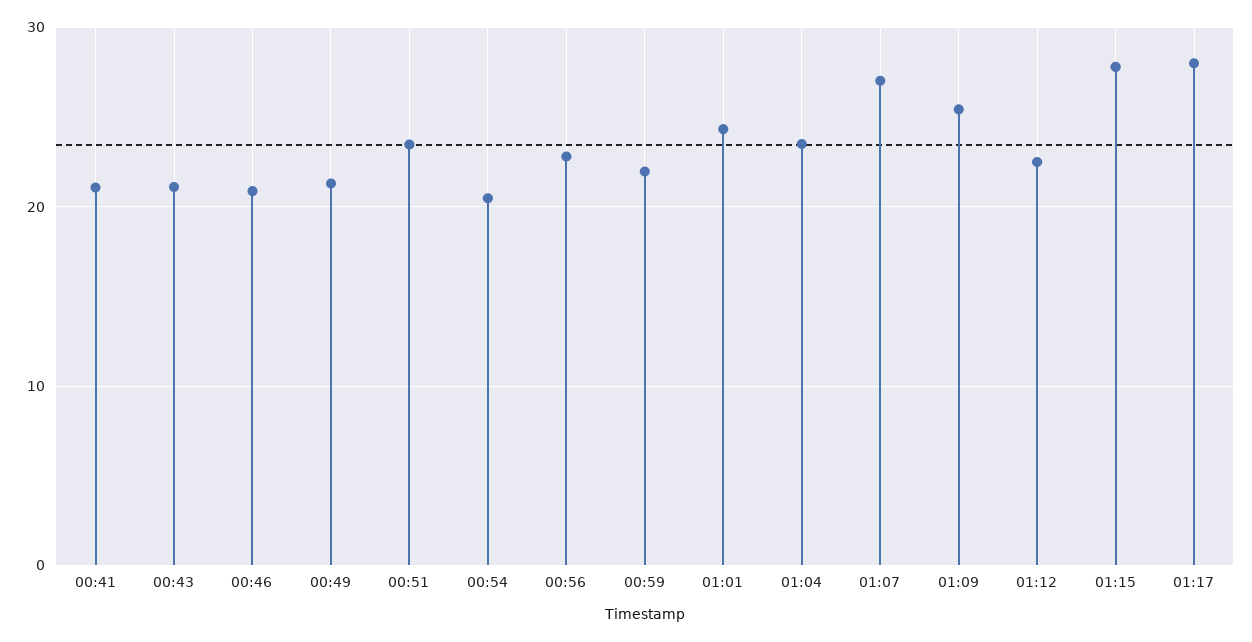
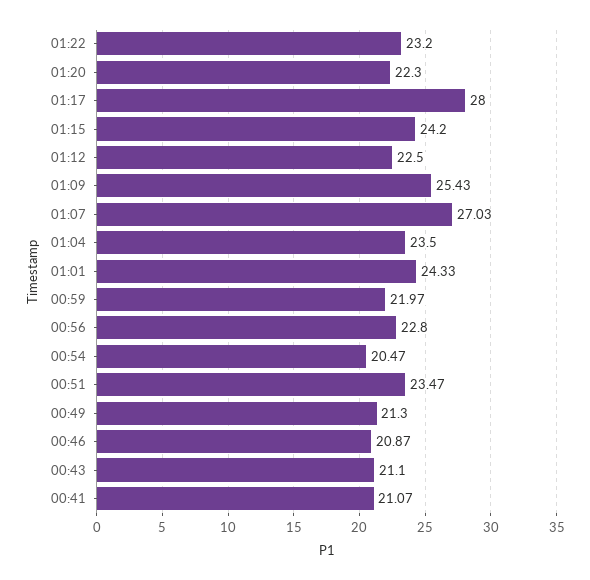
01:15: 28 -> 24.2
01:22: none -> 23.2
01:20: none -> 22.3

